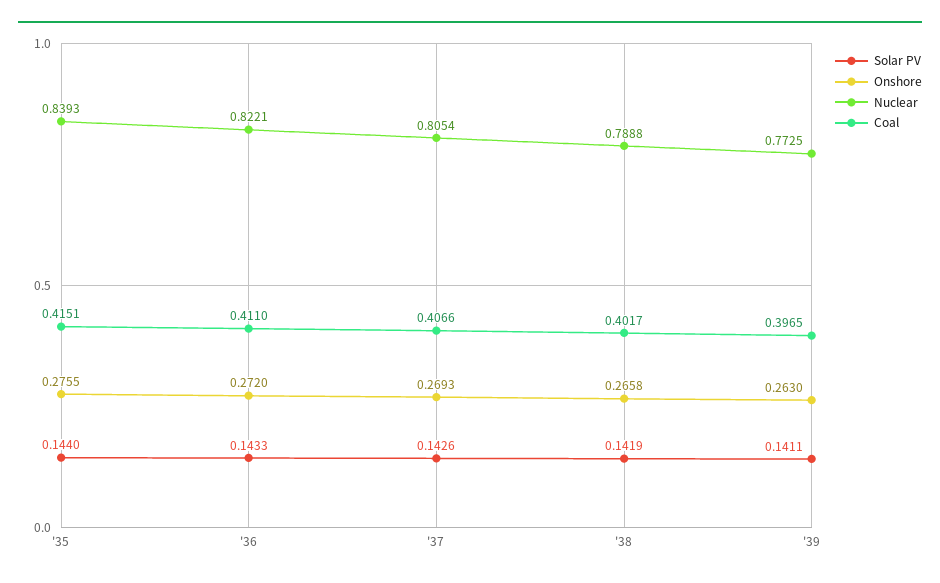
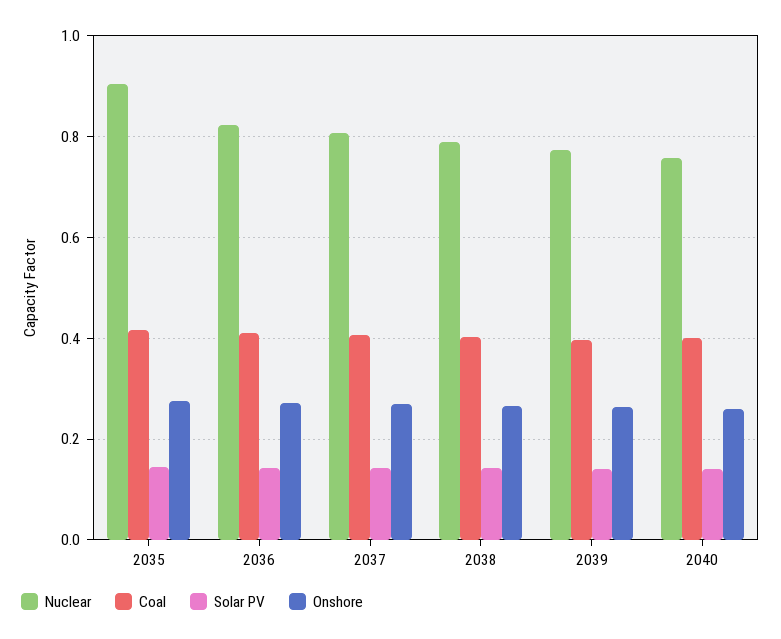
Nuclear, '35: 0.8393 -> 0.9
Nuclear, 2040: none -> 0.76
Coal, 2040: none -> 0.4
Solar PV, 2040: none -> 0.14
Onshore, 2040: none -> 0.26

